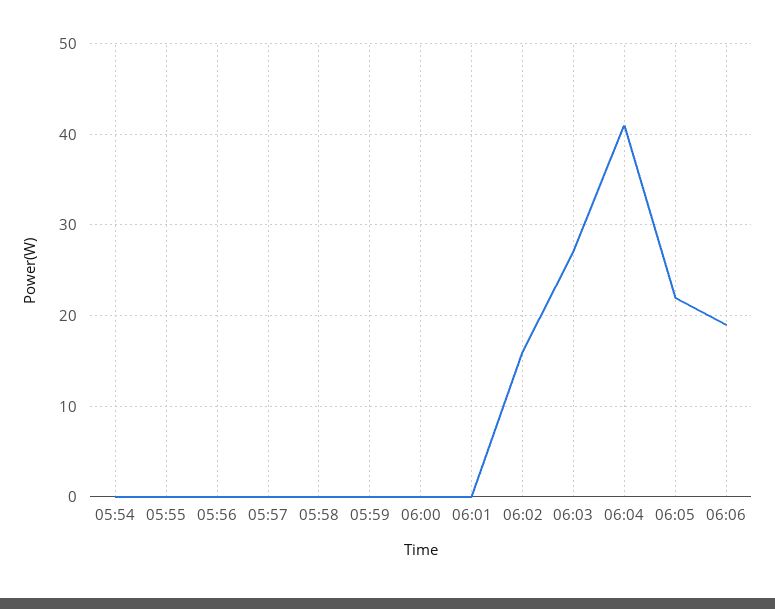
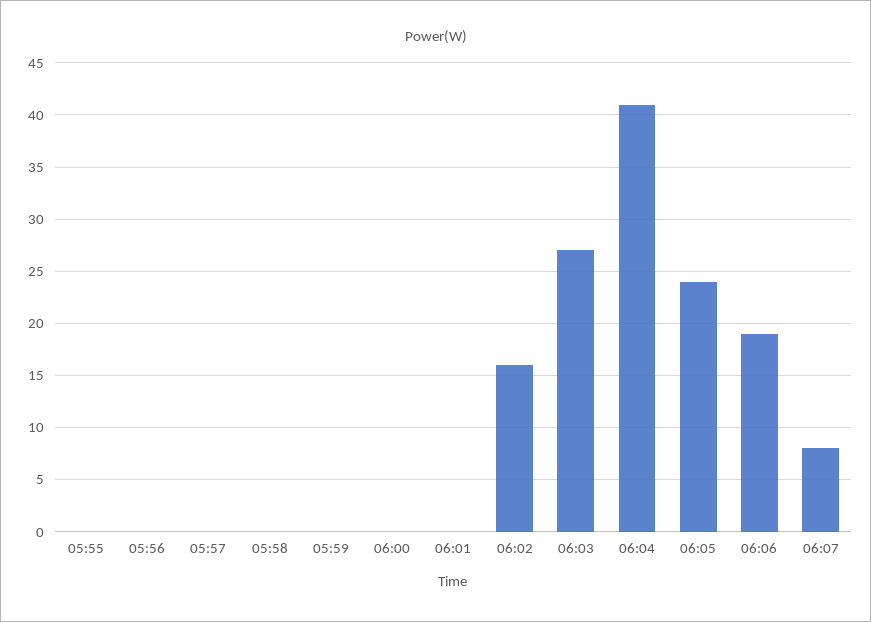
05:54: 0 -> none
06:05: 22 -> 24
06:07: none -> 8

